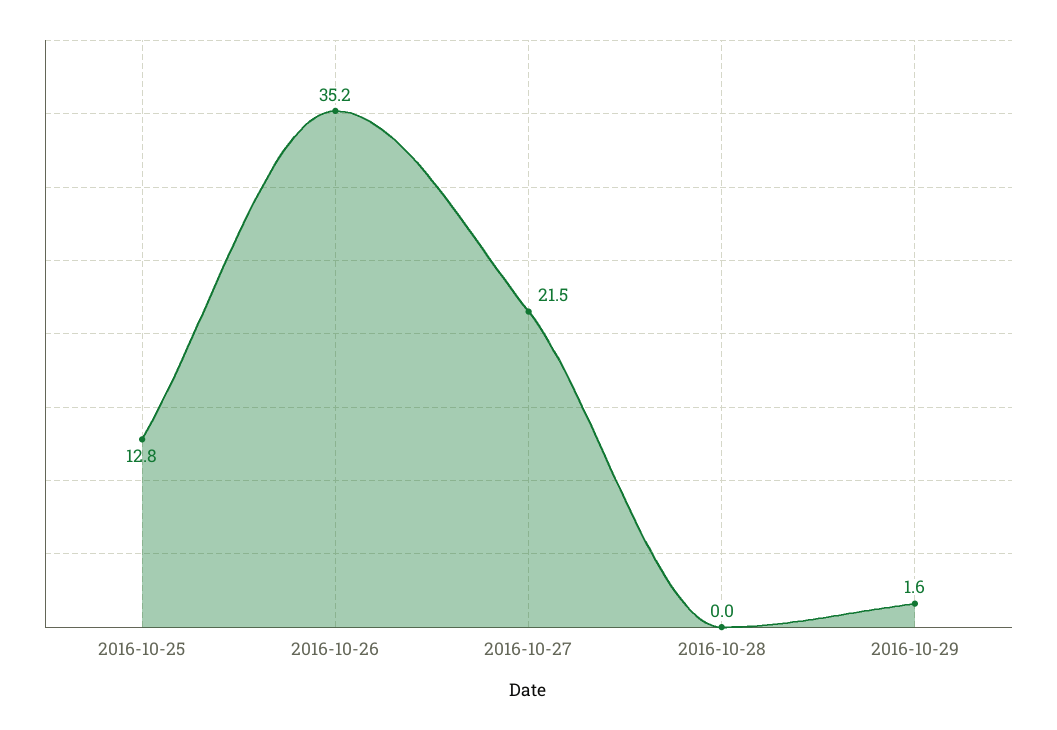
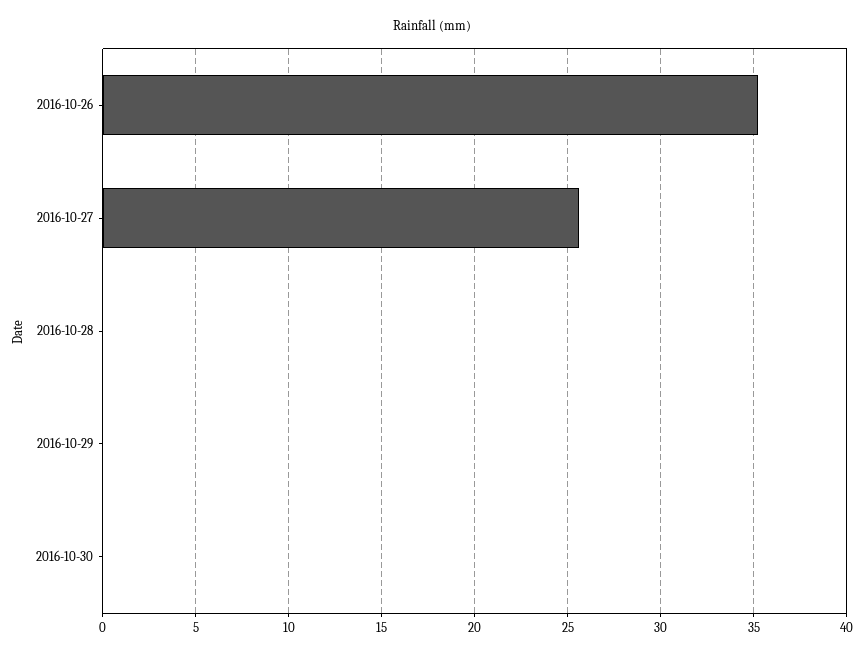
2016-10-25: 12.8 -> none
2016-10-27: 21.5 -> 25.5
2016-10-29: 1.6 -> 0
2016-10-30: none -> 0

